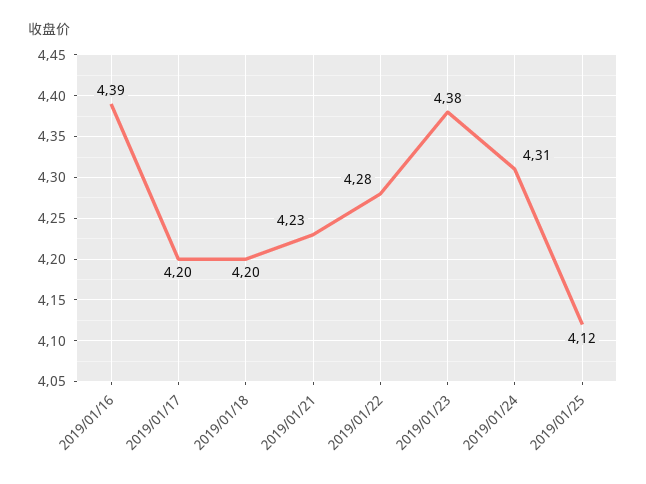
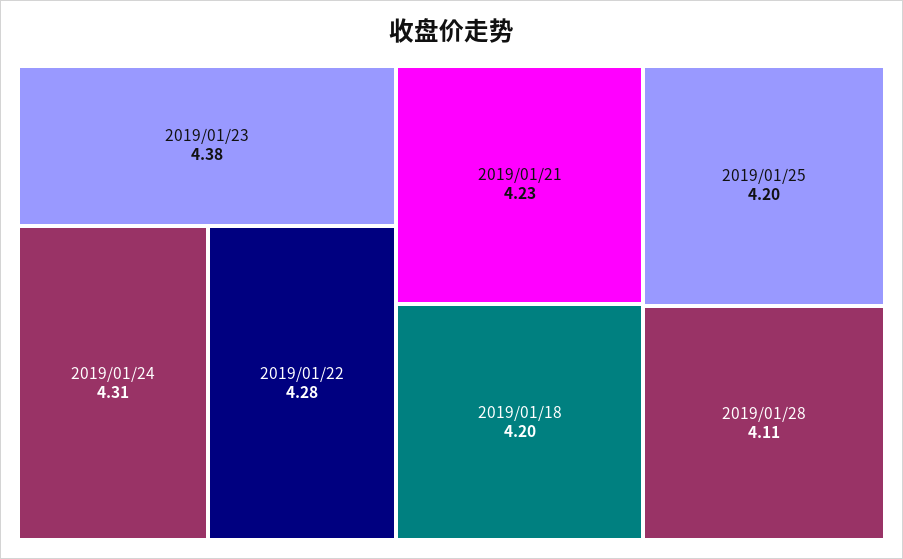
2019/01/16: 4.39 -> none
2019/01/17: 4.2 -> none
2019/01/25: 4.12 -> 4.2
2019/01/28: none -> 4.11

